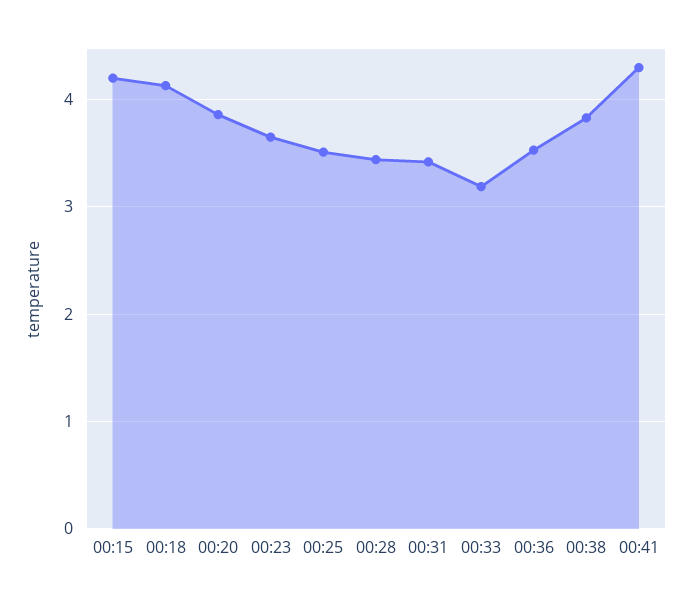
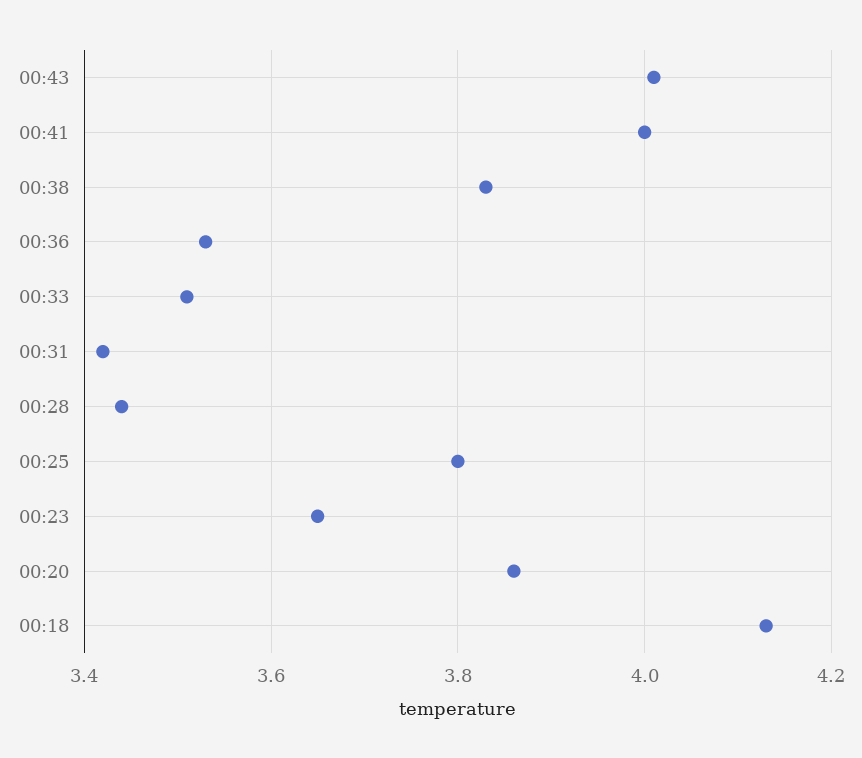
00:15: 4.2 -> none
00:25: 3.5 -> 3.8
00:33: 3.2 -> 3.5
00:41: 4.3 -> 4
00:43: none -> 4

